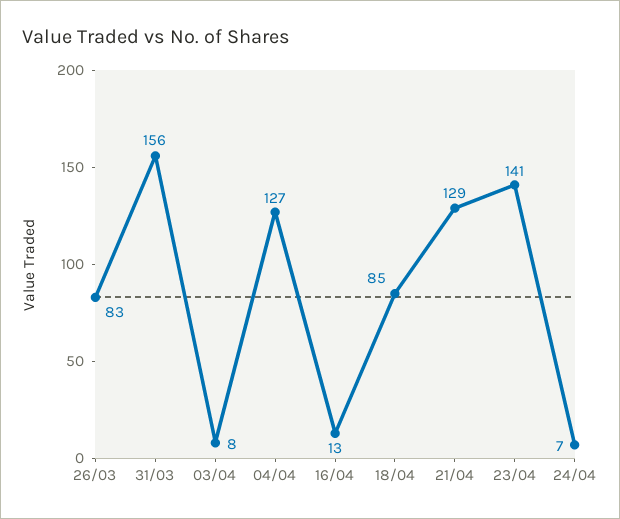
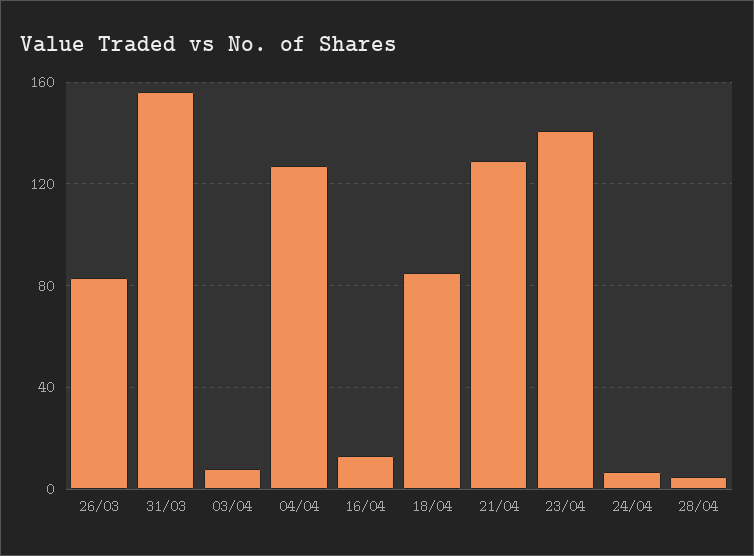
28/04: none -> 5

